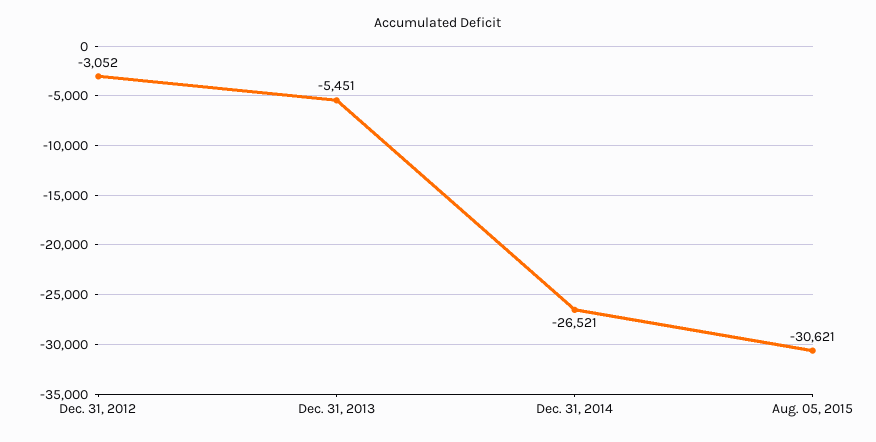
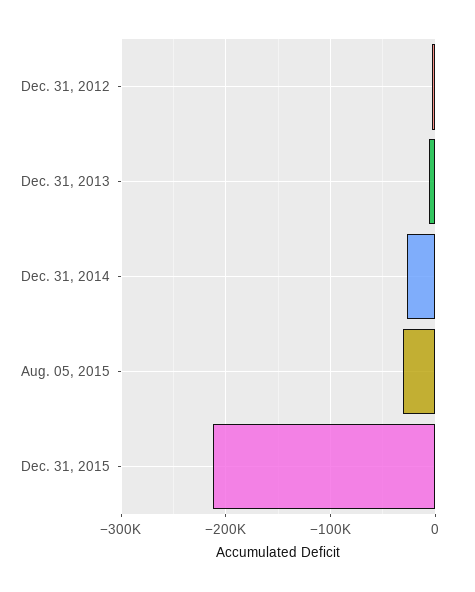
Dec. 31, 2015: none -> -210000

